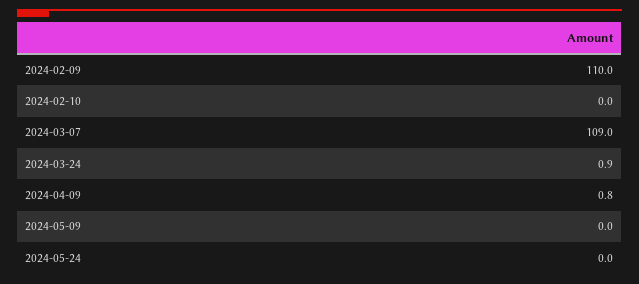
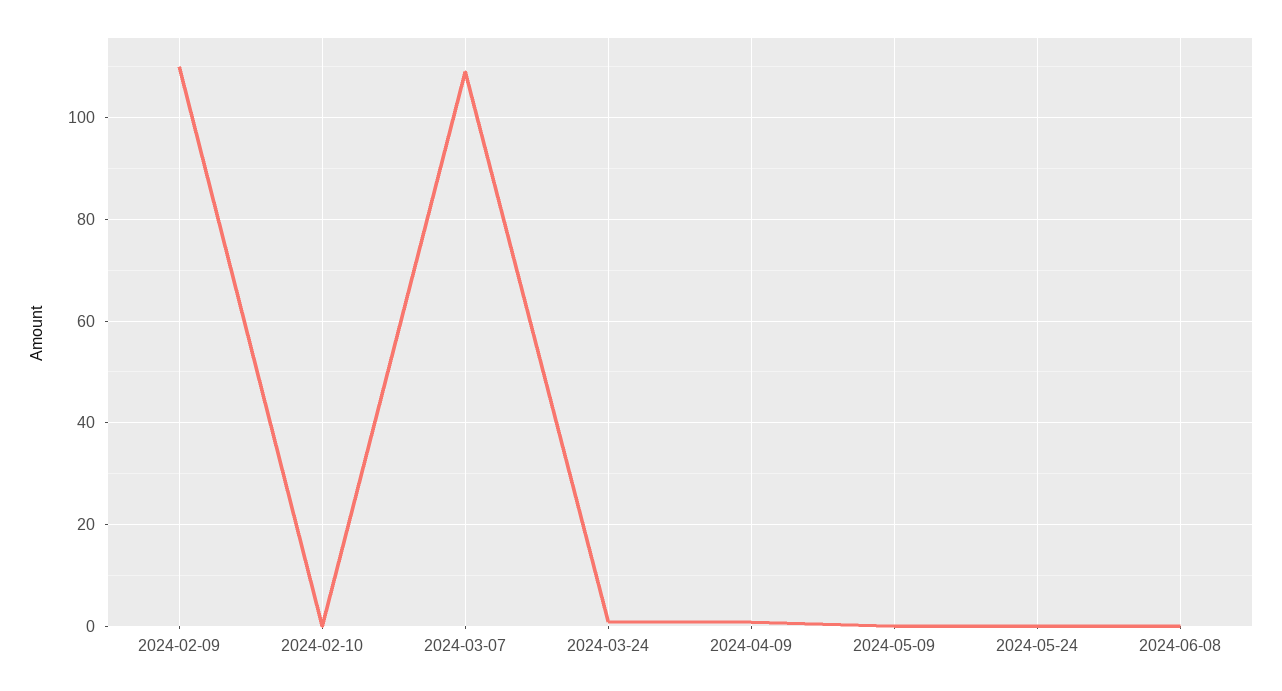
2024-06-08: none -> 0

